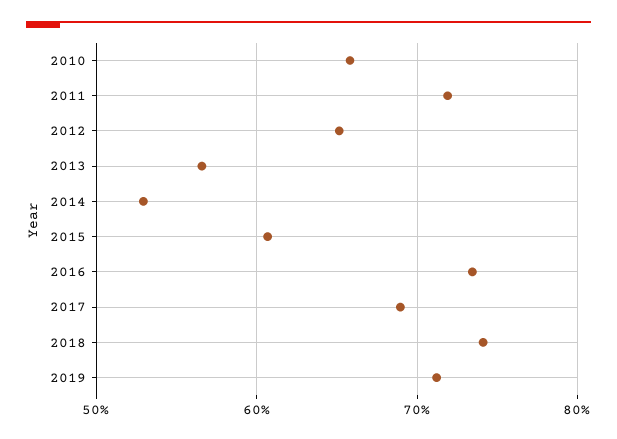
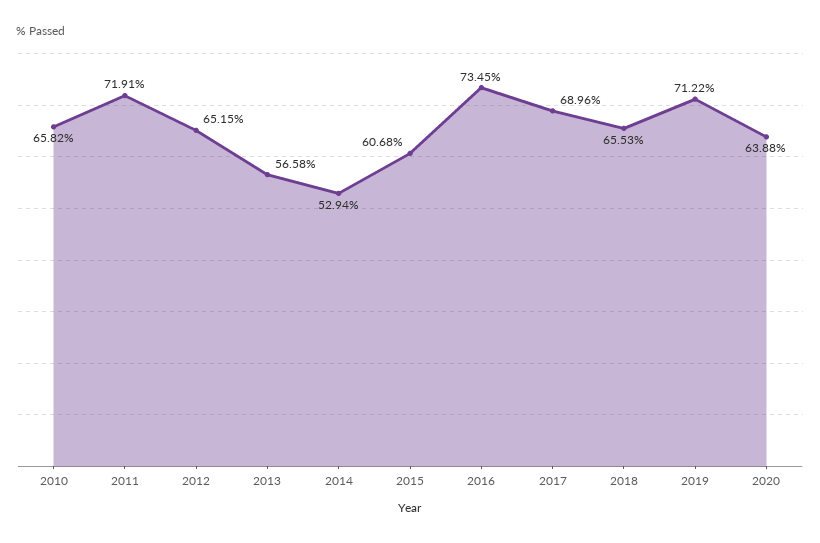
2018: 74 -> 65.53
2020: none -> 63.88

